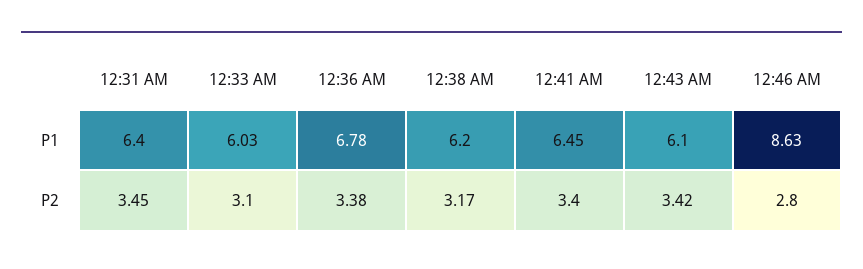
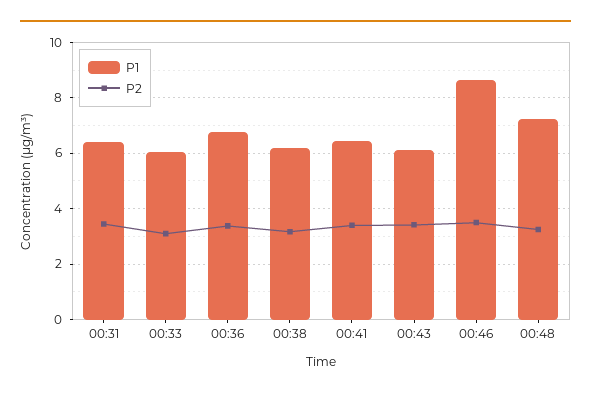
P2, 12:46 AM: 2.8 -> 3.5
P1, 00:48: none -> 7.25
P2, 00:48: none -> 3.25

